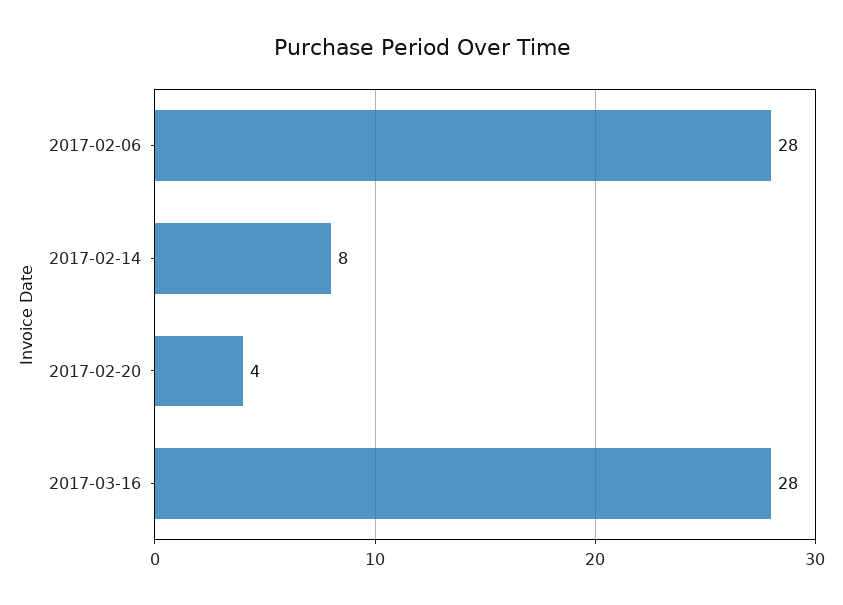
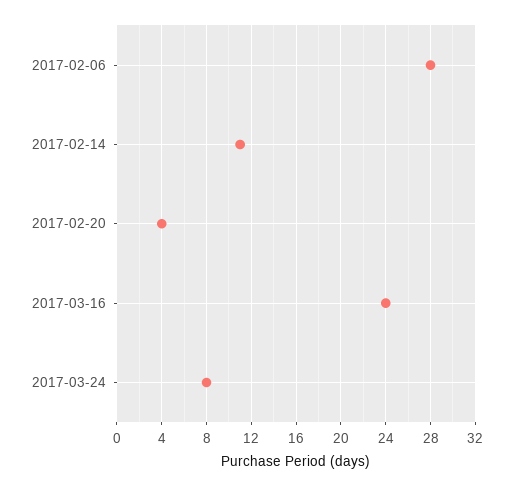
2017-02-14: 8 -> 11
2017-03-16: 28 -> 24
2017-03-24: none -> 8

